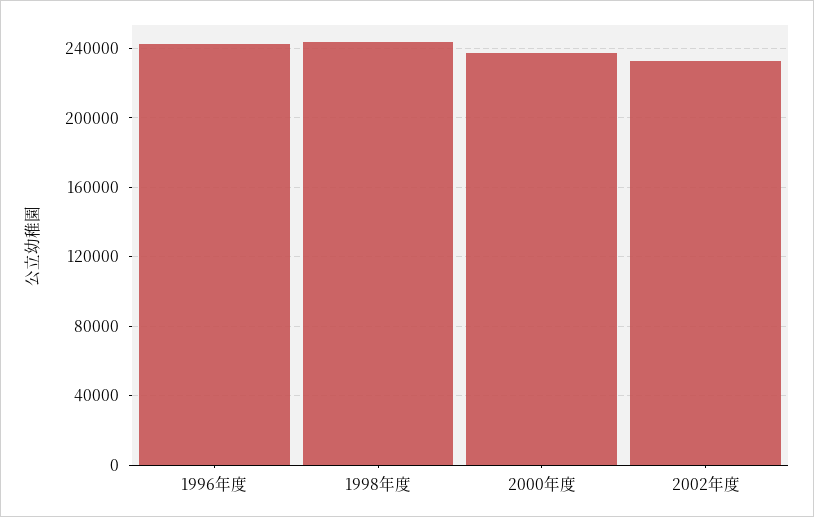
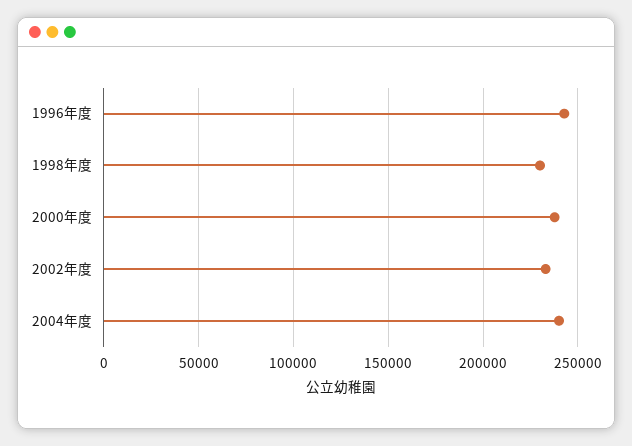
1998年度: 245000 -> 230000
2004年度: none -> 240000

